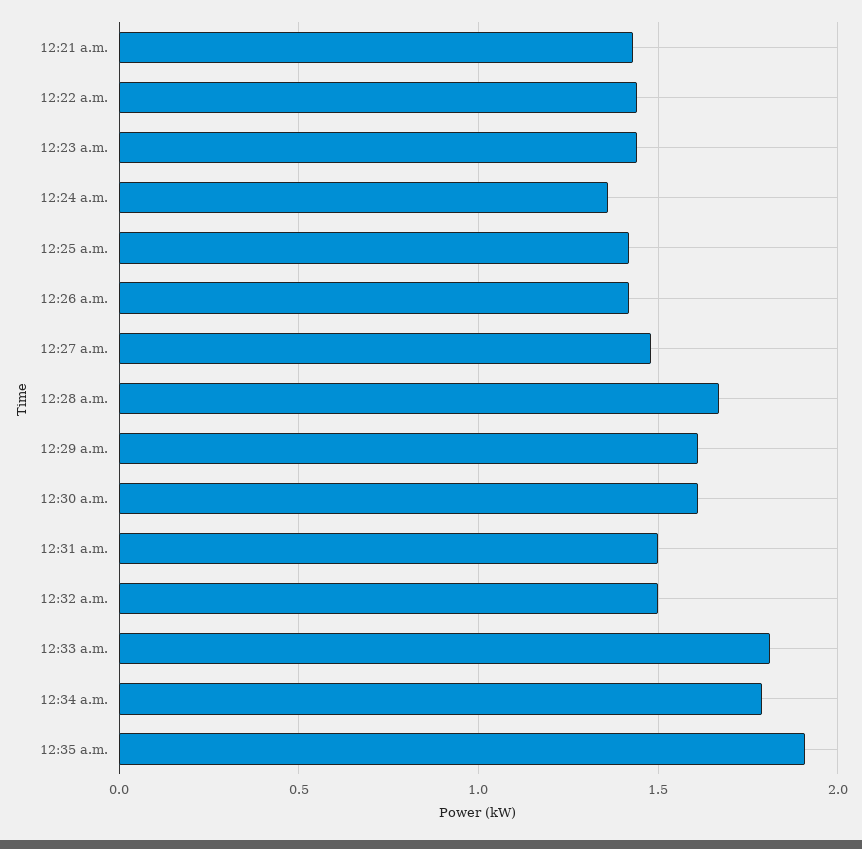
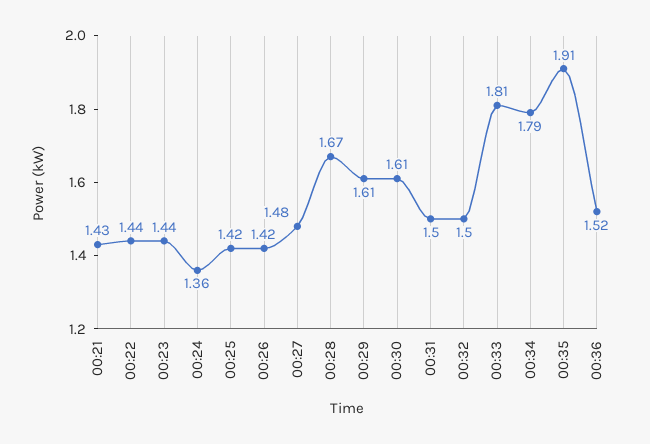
00:36: none -> 1.52

